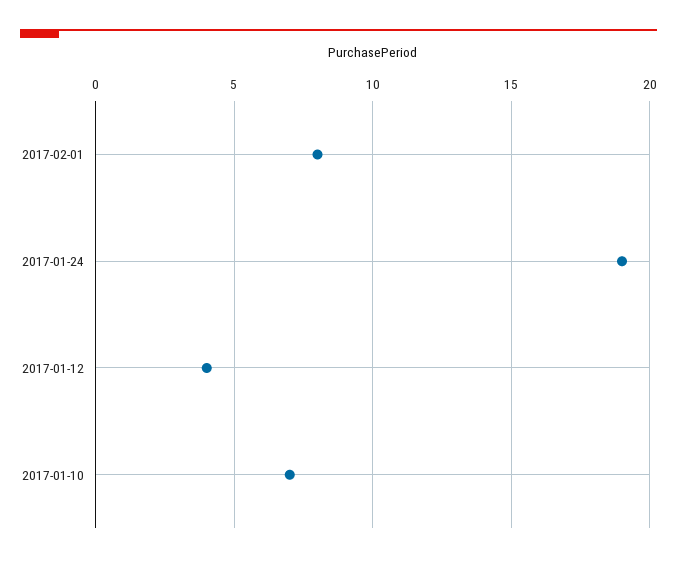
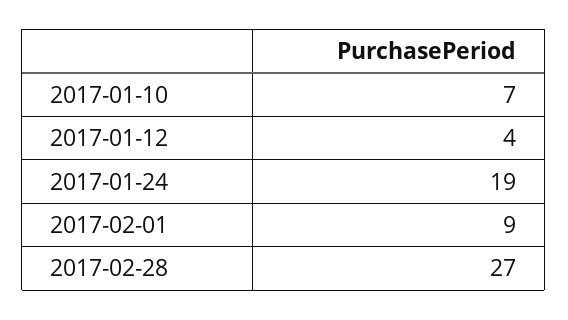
2017-02-01: 8 -> 9
2017-02-28: none -> 27

